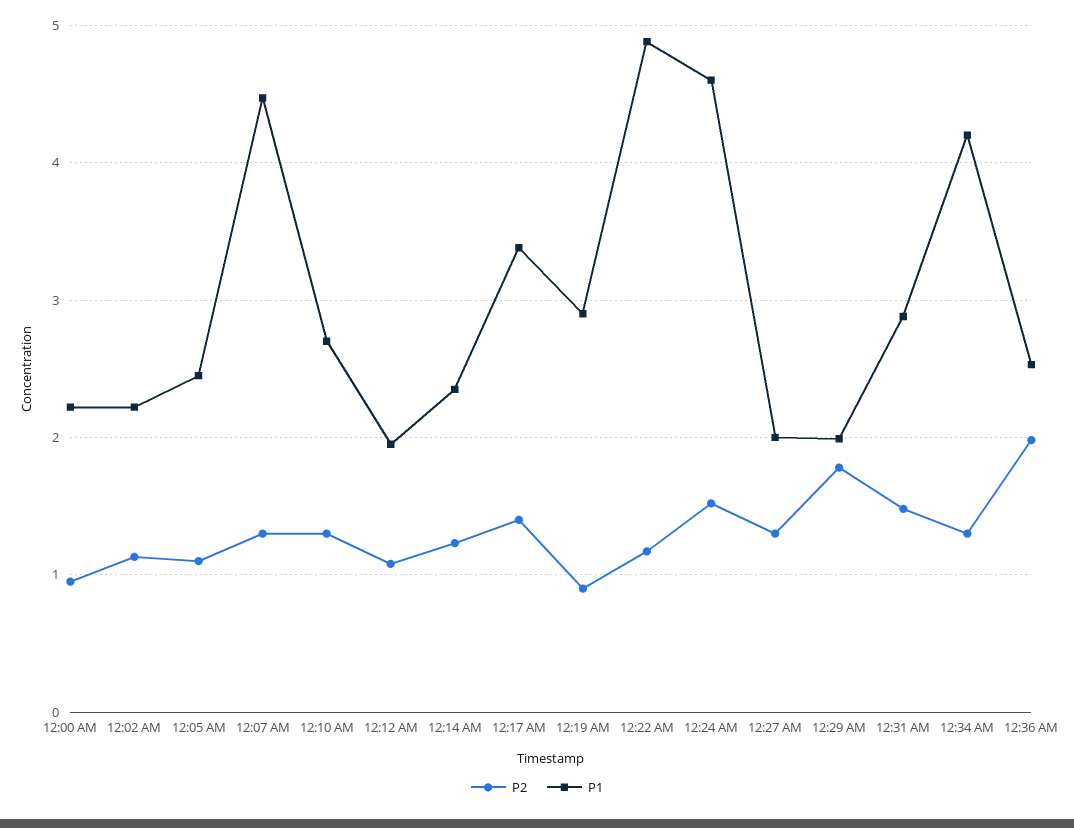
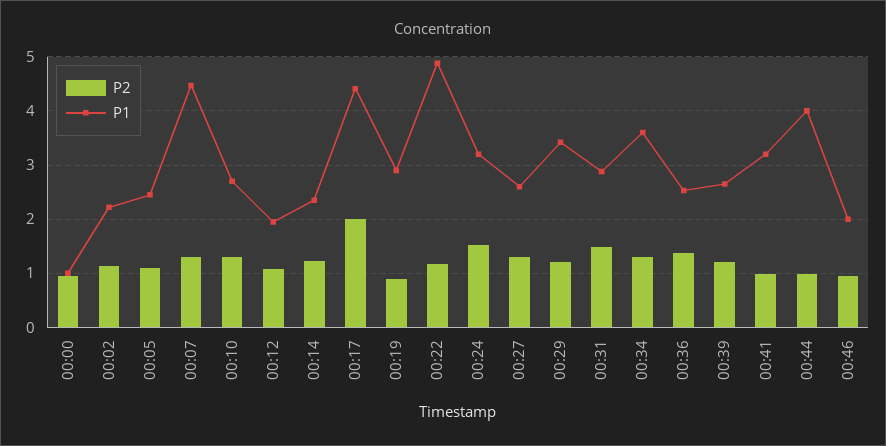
P1, 12:00 AM: 2.2 -> 1
P2, 12:17 AM: 1.4 -> 2
P1, 12:17 AM: 3.4 -> 4.4
P1, 12:24 AM: 4.6 -> 3.2
P1, 12:27 AM: 2 -> 2.6
P2, 12:29 AM: 1.8 -> 1.2
P1, 12:29 AM: 2 -> 3.4
P1, 12:34 AM: 4.2 -> 3.6
P2, 12:36 AM: 2 -> 1.4
P2, 00:39: none -> 1.2
P1, 00:39: none -> 2.6
P2, 00:41: none -> 1
P1, 00:41: none -> 3.2
P2, 00:44: none -> 1
P1, 00:44: none -> 4
P2, 00:46: none -> 1
P1, 00:46: none -> 2

